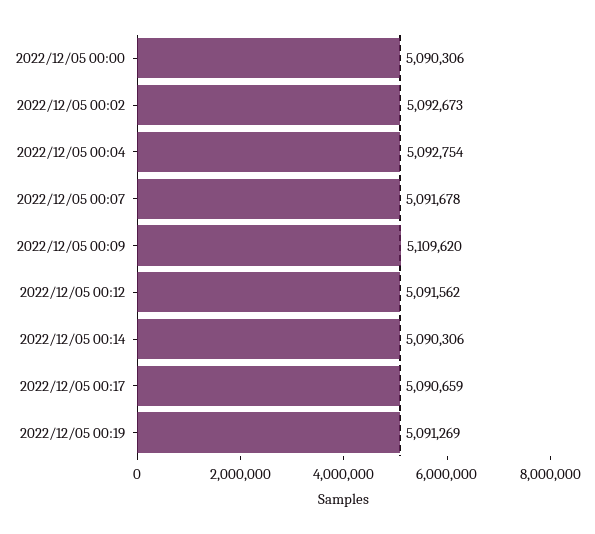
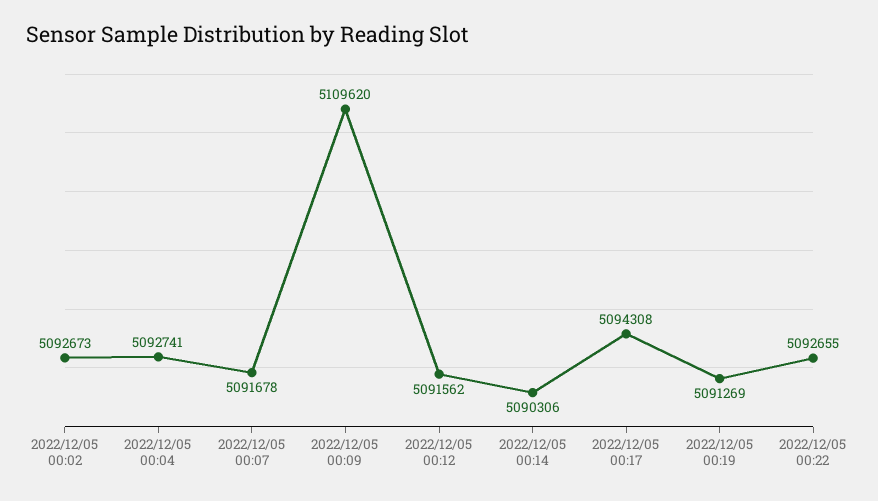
2022/12/05 00:00: 5090306 -> none
2022/12/05 00:04: 5092754 -> 5092741
2022/12/05 00:17: 5090659 -> 5094308
2022/12/05 00:22: none -> 5092655

